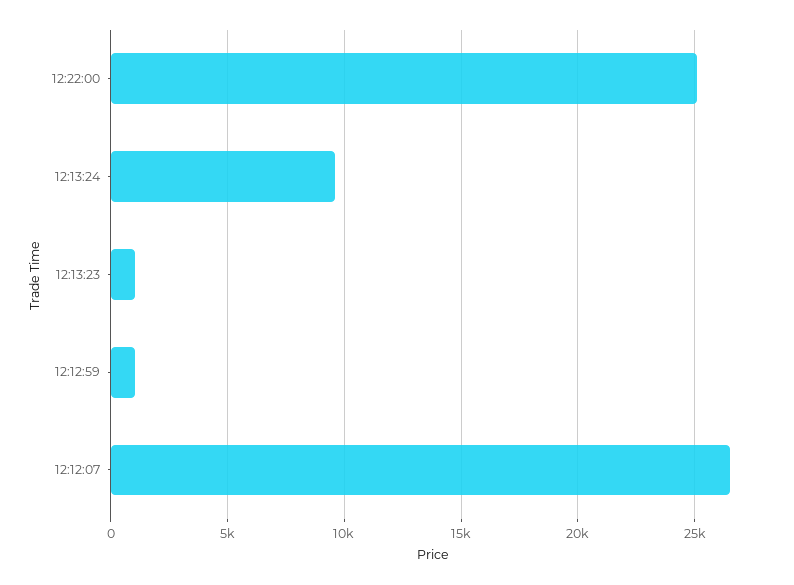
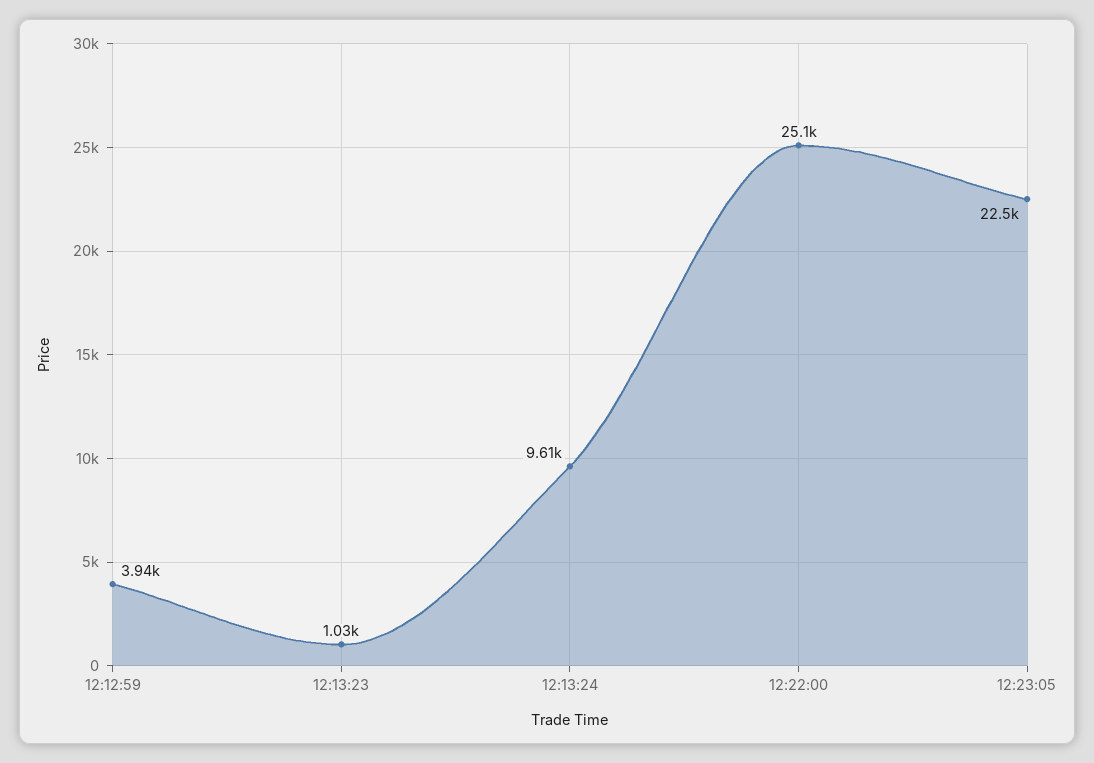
12:12:59: 1000 -> 3940
12:12:07: 26500 -> none
12:23:05: none -> 22500

